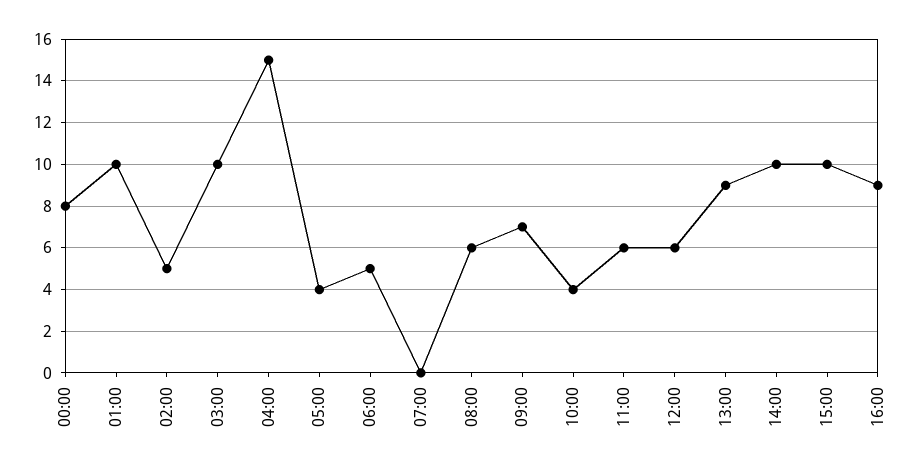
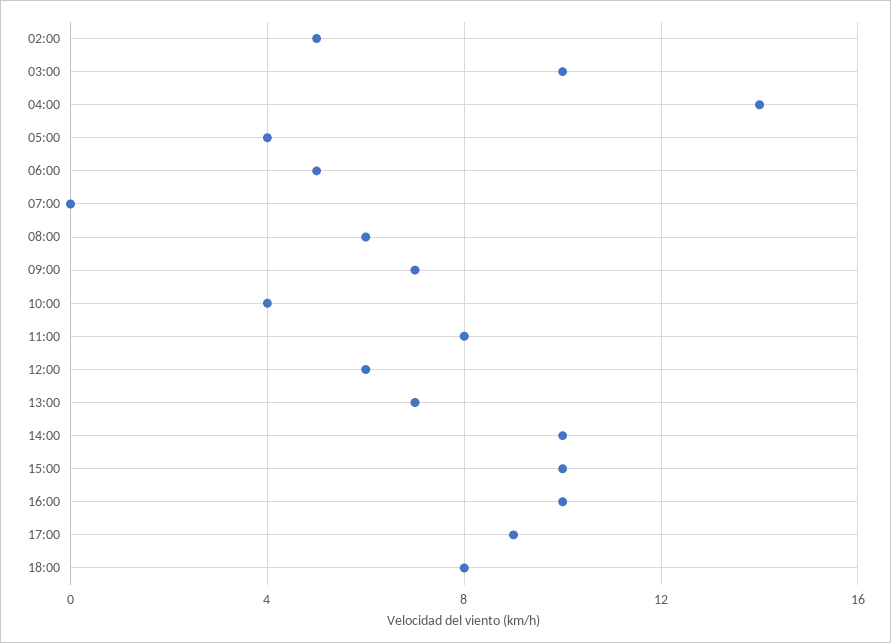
00:00: 8 -> none
01:00: 10 -> none
04:00: 15 -> 14
11:00: 6 -> 8
13:00: 9 -> 7
16:00: 9 -> 10
17:00: none -> 9
18:00: none -> 8

